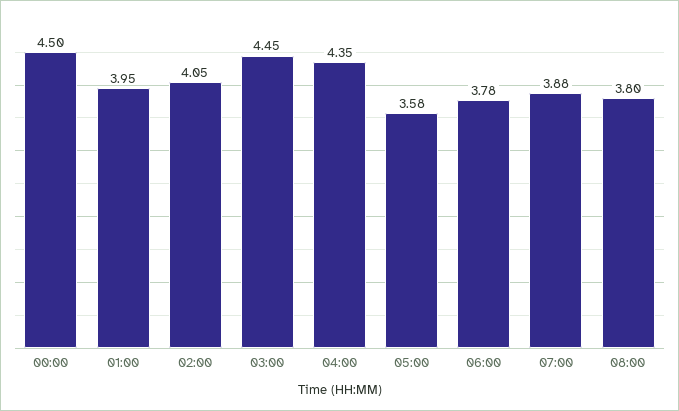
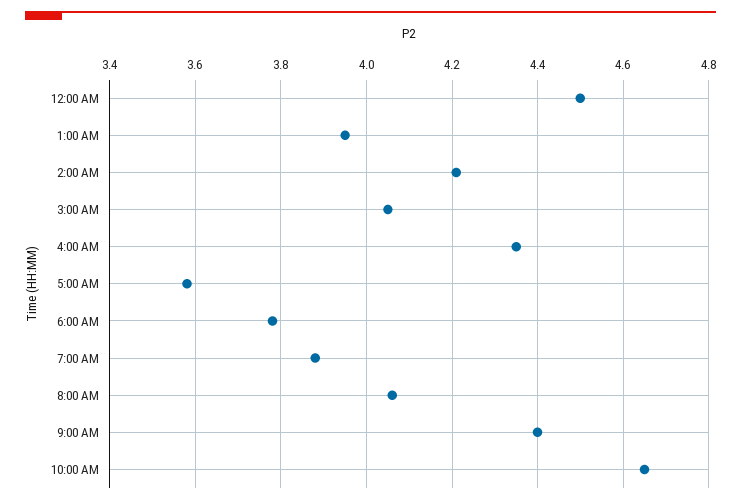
02:00: 4.05 -> 4.2
03:00: 4.45 -> 4.05
08:00: 3.8 -> 4.05
9:00 AM: none -> 4.4
10:00 AM: none -> 4.65

